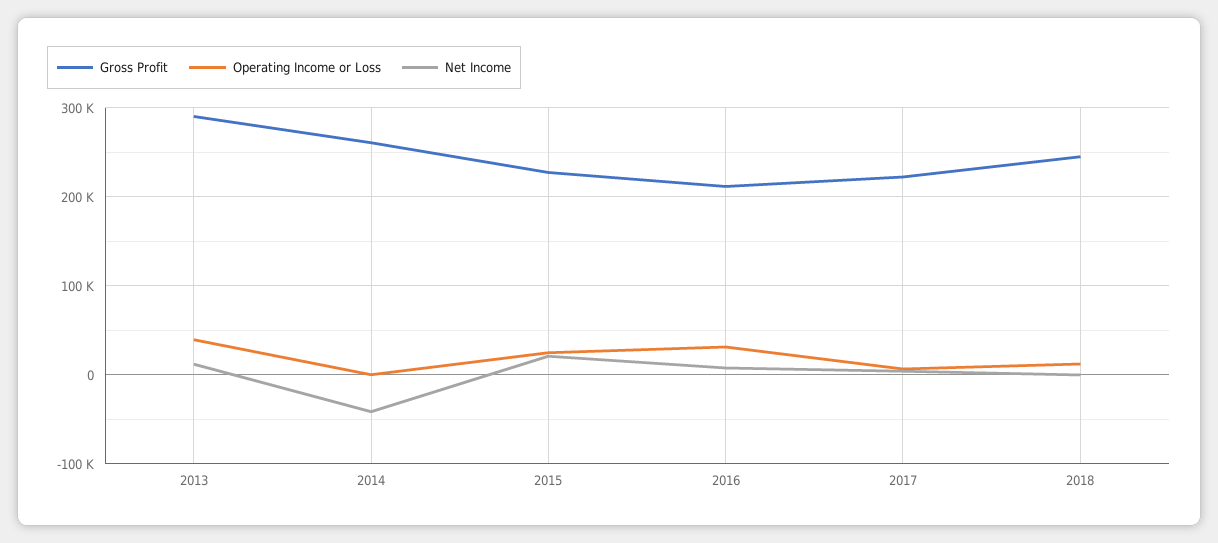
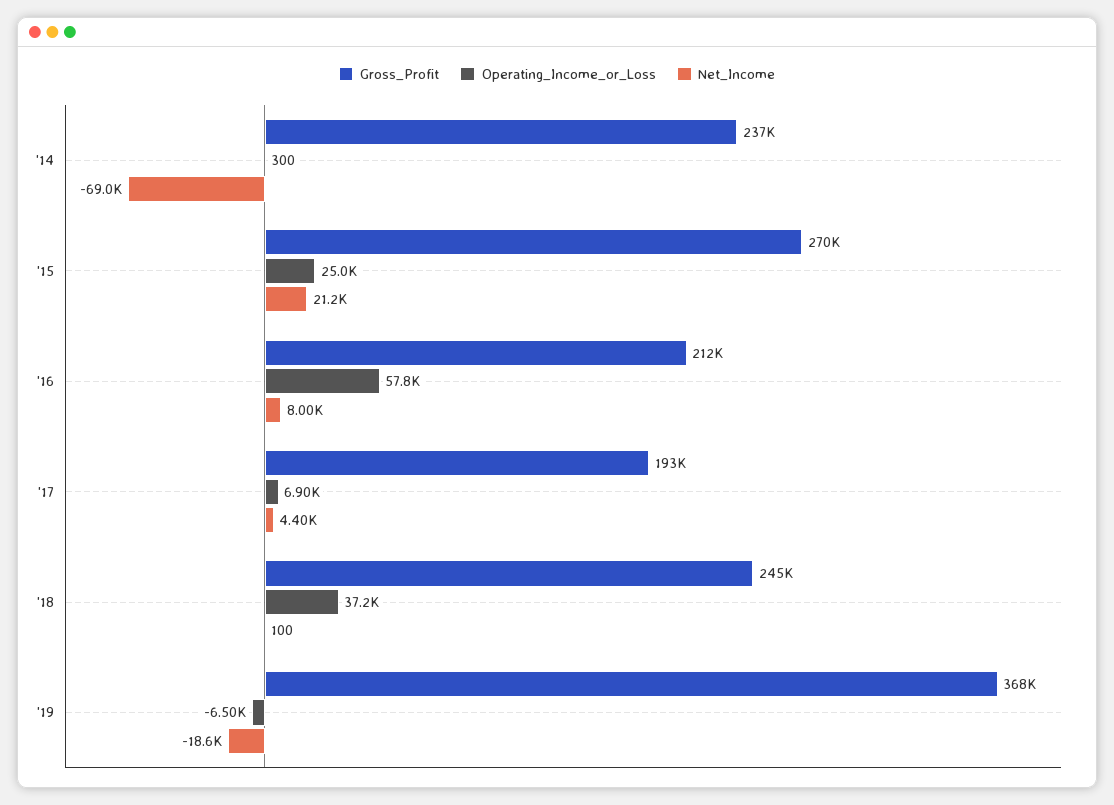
Gross Profit, 2013: 290000 -> none
Operating Income or Loss, 2013: 40000 -> none
Net Income, 2013: 10000 -> none
Gross Profit, 2014: 260000 -> 237000
Net Income, 2014: -40000 -> -69000
Gross Profit, 2015: 230000 -> 270000
Operating Income or Loss, 2016: 30000 -> 57800
Gross Profit, 2017: 220000 -> 193000
Operating Income or Loss, 2018: 10000 -> 37200
Gross Profit, '19: none -> 368000
Operating Income or Loss, '19: none -> -6500
Net Income, '19: none -> -18600

